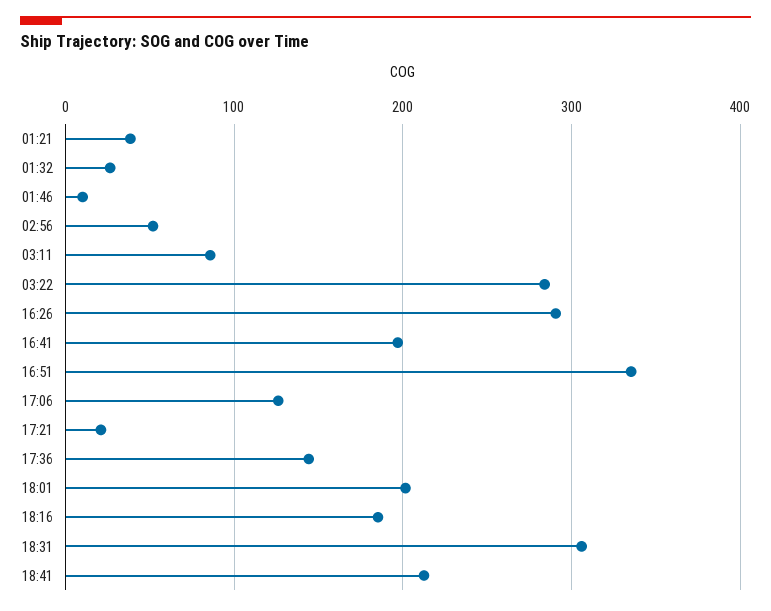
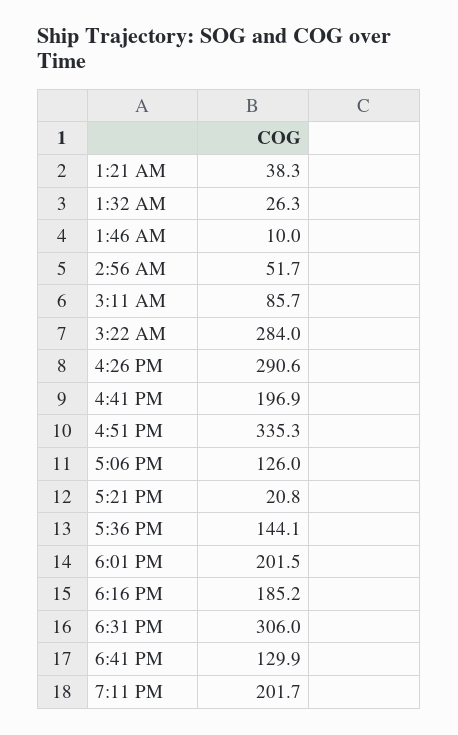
18:41: 210 -> 129.9
7:11 PM: none -> 201.7

